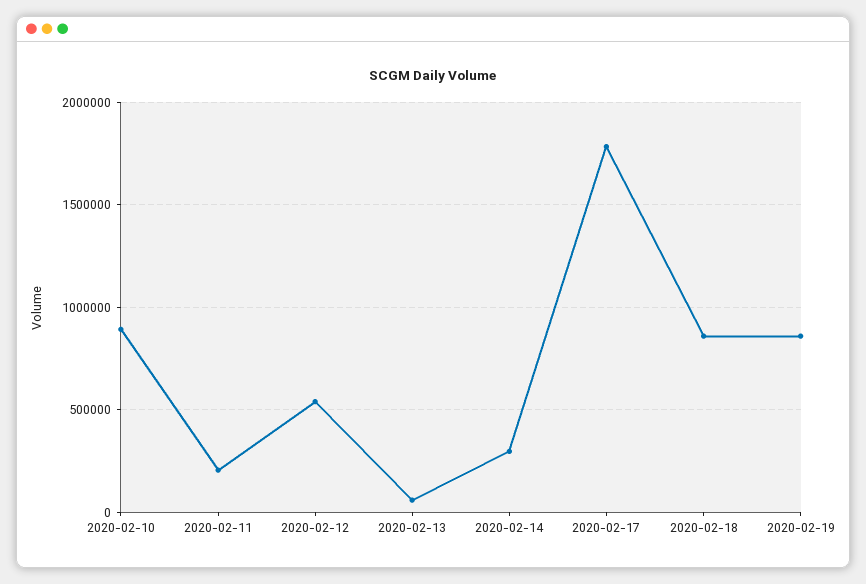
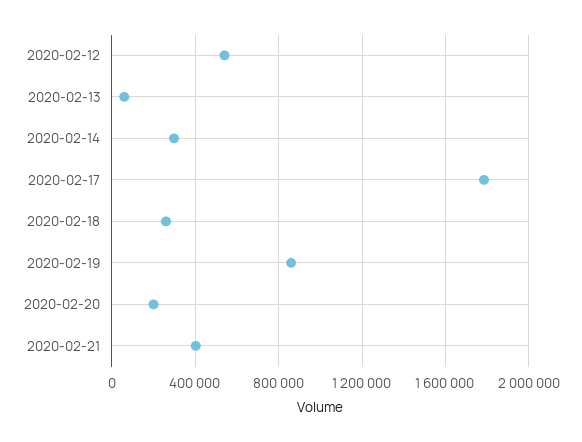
2020-02-10: 900000 -> none
2020-02-11: 200000 -> none
2020-02-18: 850000 -> 250000
2020-02-20: none -> 200000
2020-02-21: none -> 400000

